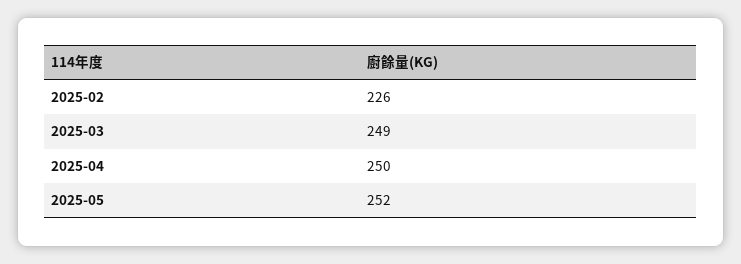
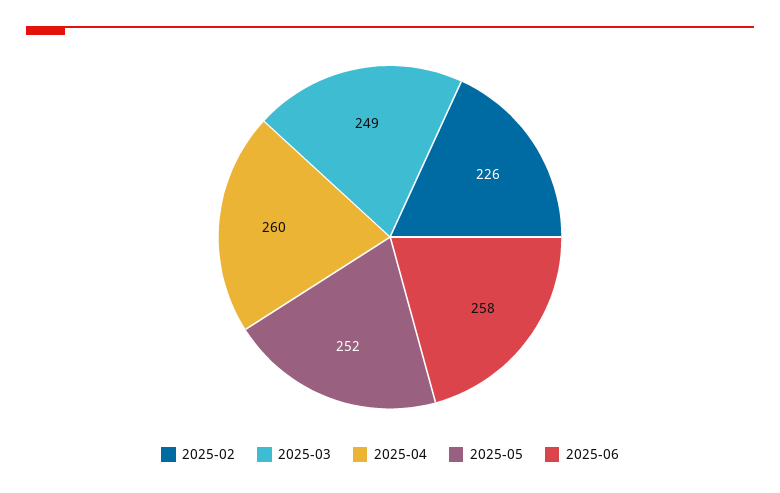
2025-04: 250 -> 260
2025-06: none -> 258

